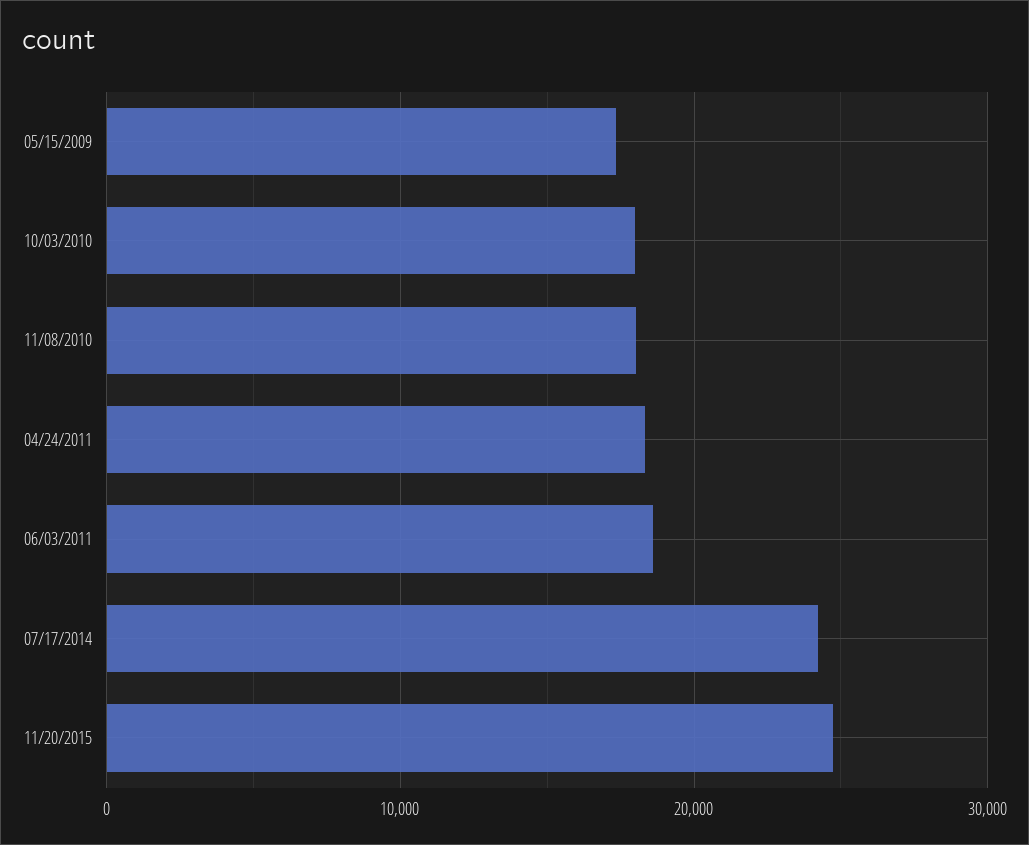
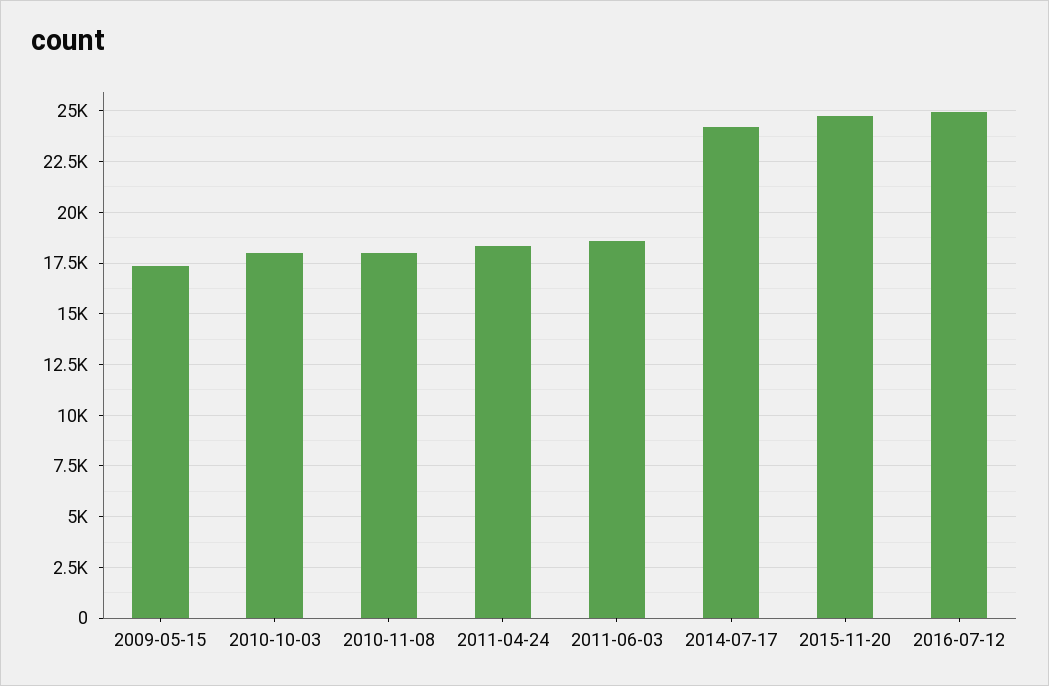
2016-07-12: none -> 25000

